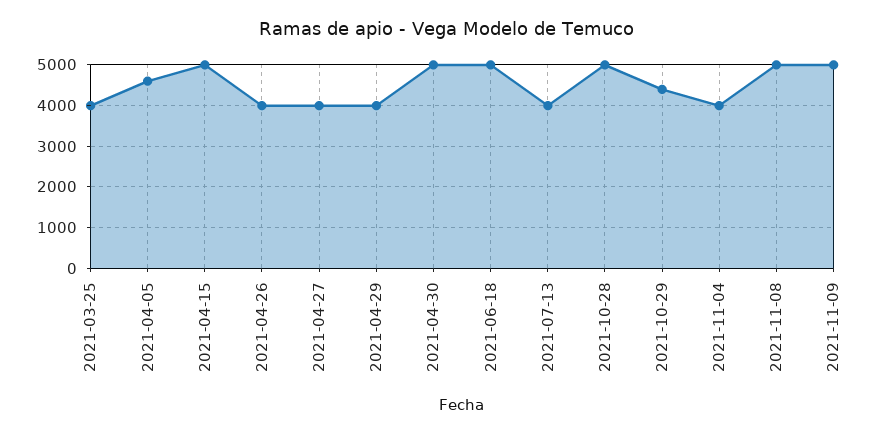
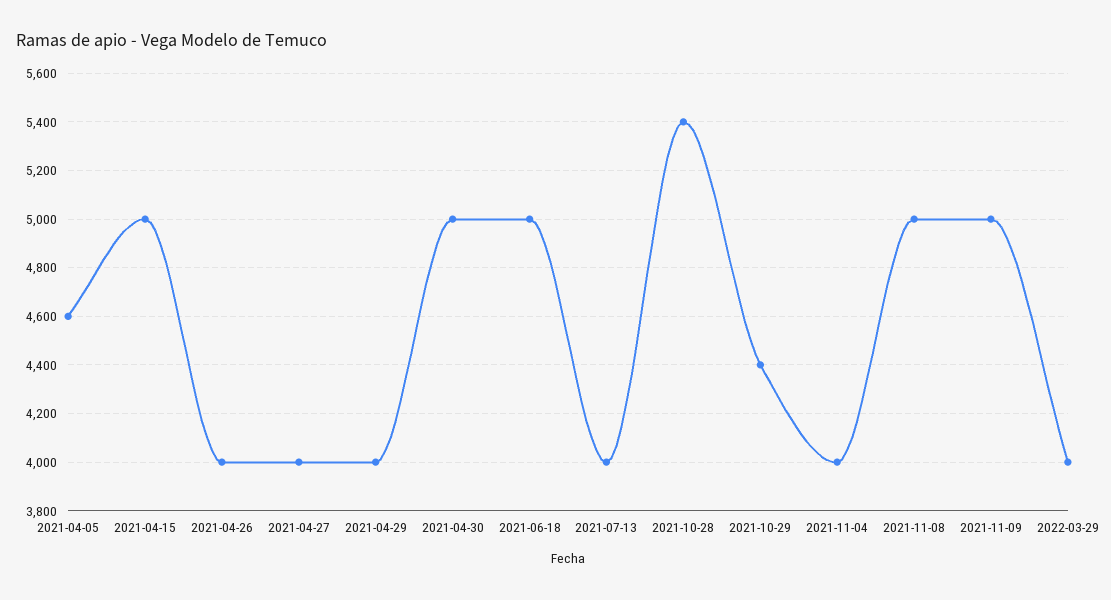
2021-03-25: 4000 -> none
2021-10-28: 5000 -> 5400
2022-03-29: none -> 4000

